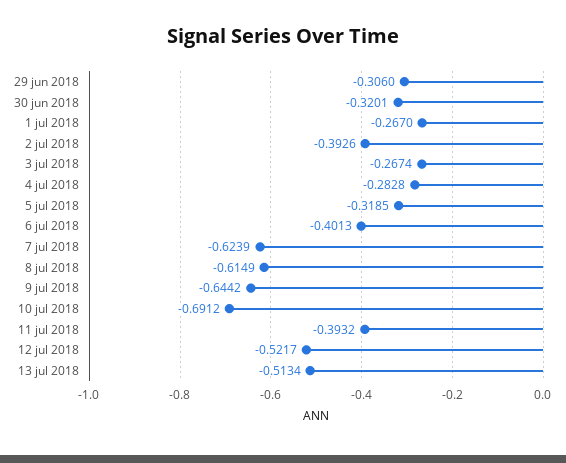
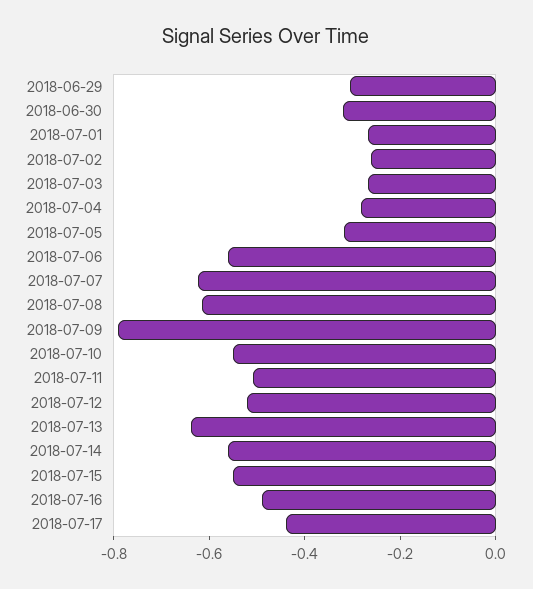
2 jul 2018: -0.3926 -> -0.25
6 jul 2018: -0.4013 -> -0.55
9 jul 2018: -0.6442 -> -0.8
10 jul 2018: -0.6912 -> -0.55
11 jul 2018: -0.3932 -> -0.5
13 jul 2018: -0.5134 -> -0.65
2018-07-14: none -> -0.55
2018-07-15: none -> -0.55
2018-07-16: none -> -0.5
2018-07-17: none -> -0.45

